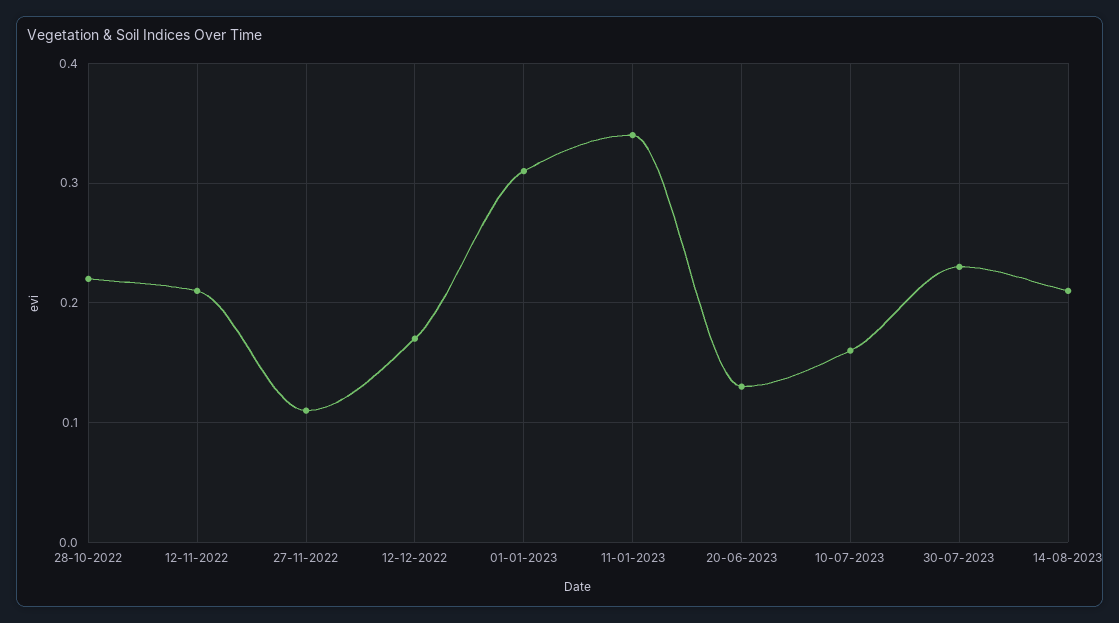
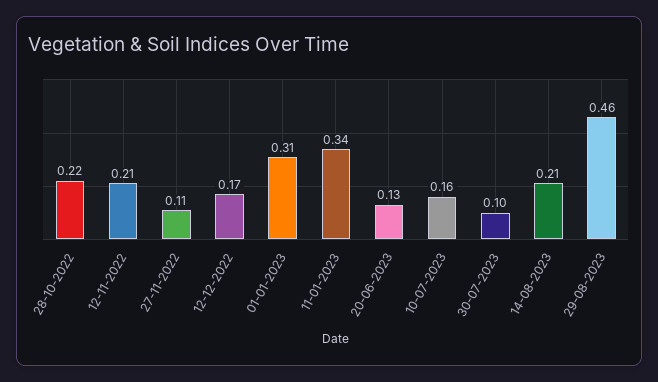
30-07-2023: 0.23 -> 0.1
29-08-2023: none -> 0.46

